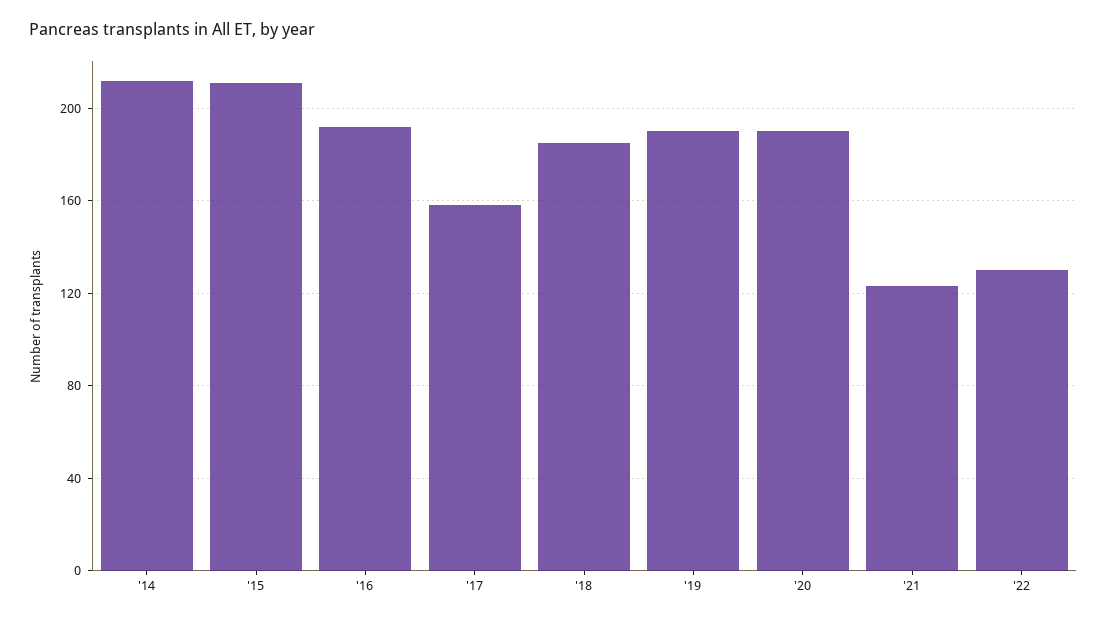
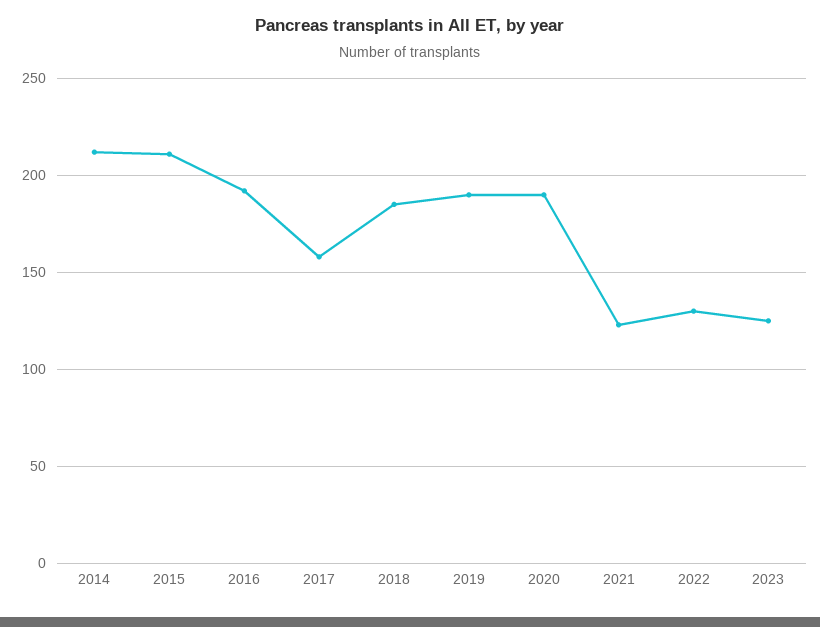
2023: none -> 125

